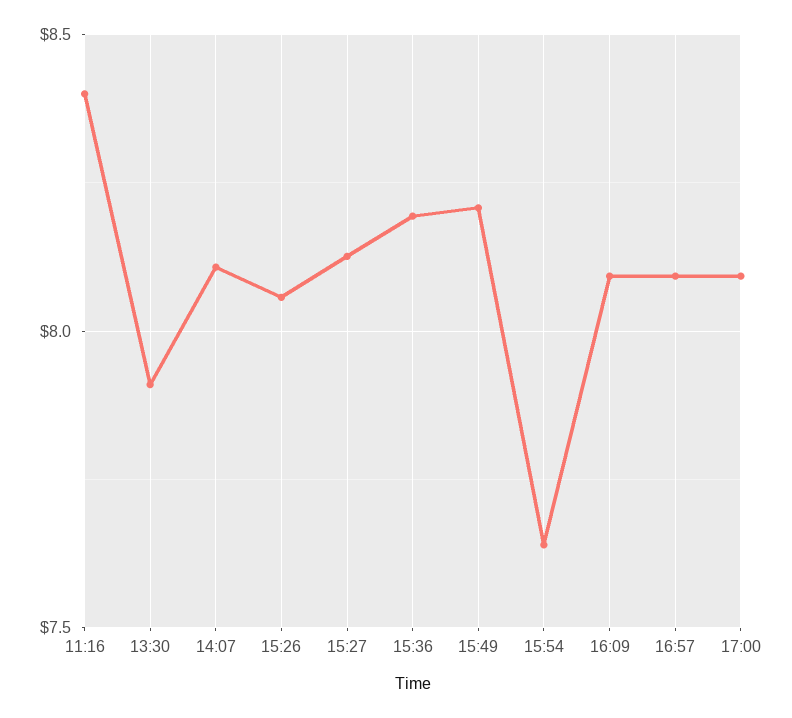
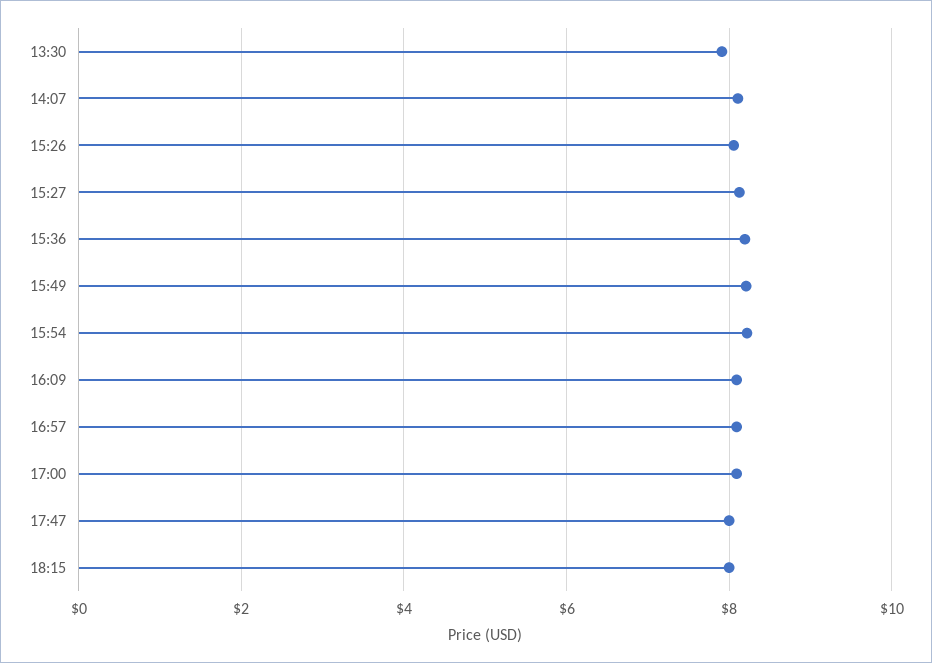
11:16: 8.4 -> none
15:54: 7.65 -> 8.2
17:47: none -> 8
18:15: none -> 8

